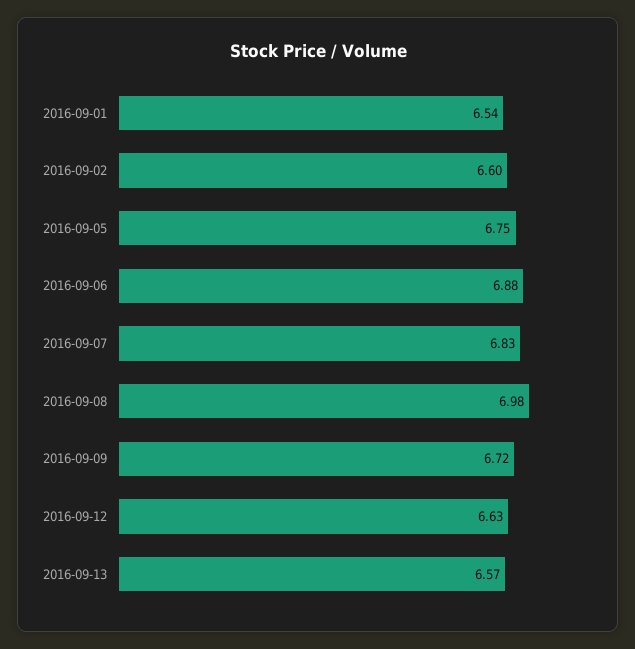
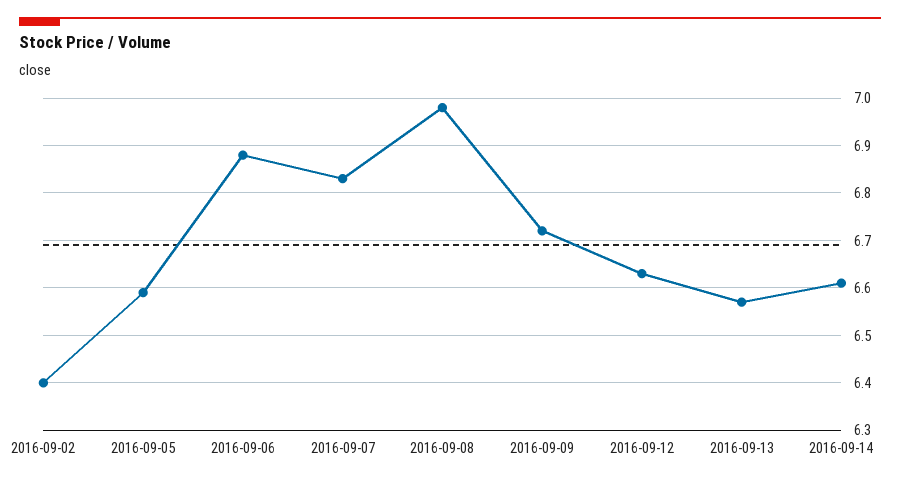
2016-09-01: 6.54 -> none
2016-09-02: 6.6 -> 6.4
2016-09-05: 6.75 -> 6.6
2016-09-14: none -> 6.6

